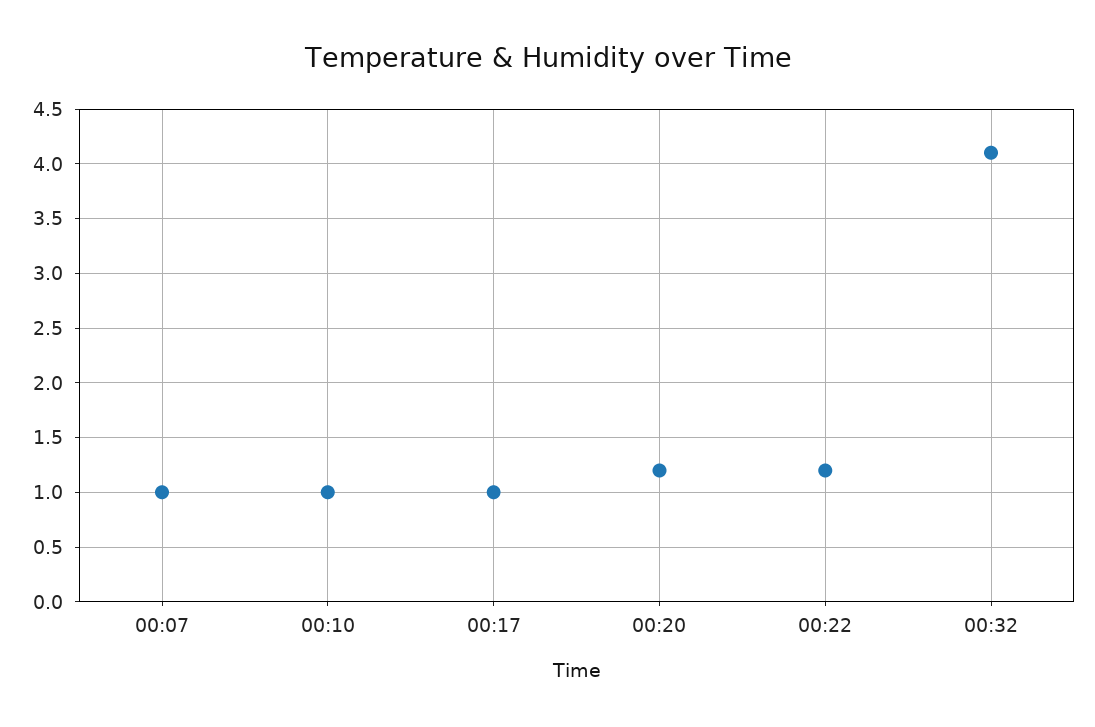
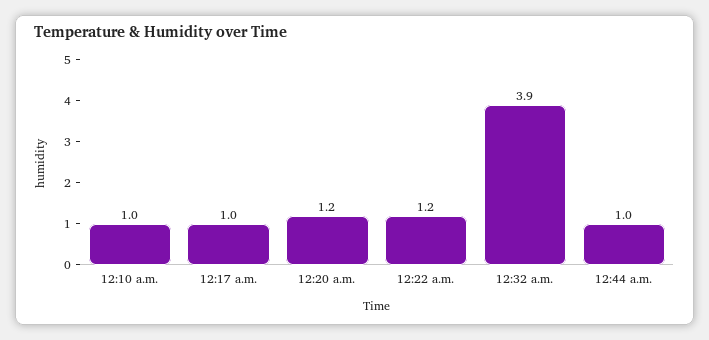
00:07: 1 -> none
00:32: 4.1 -> 3.9
12:44 a.m.: none -> 1

